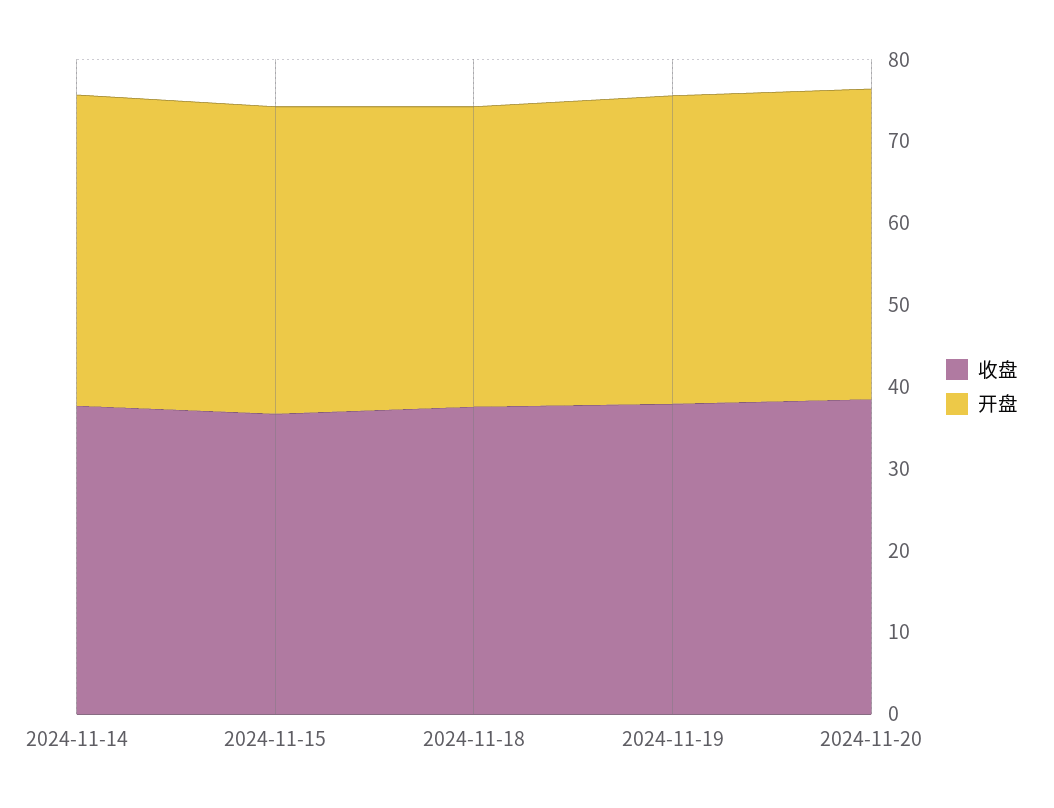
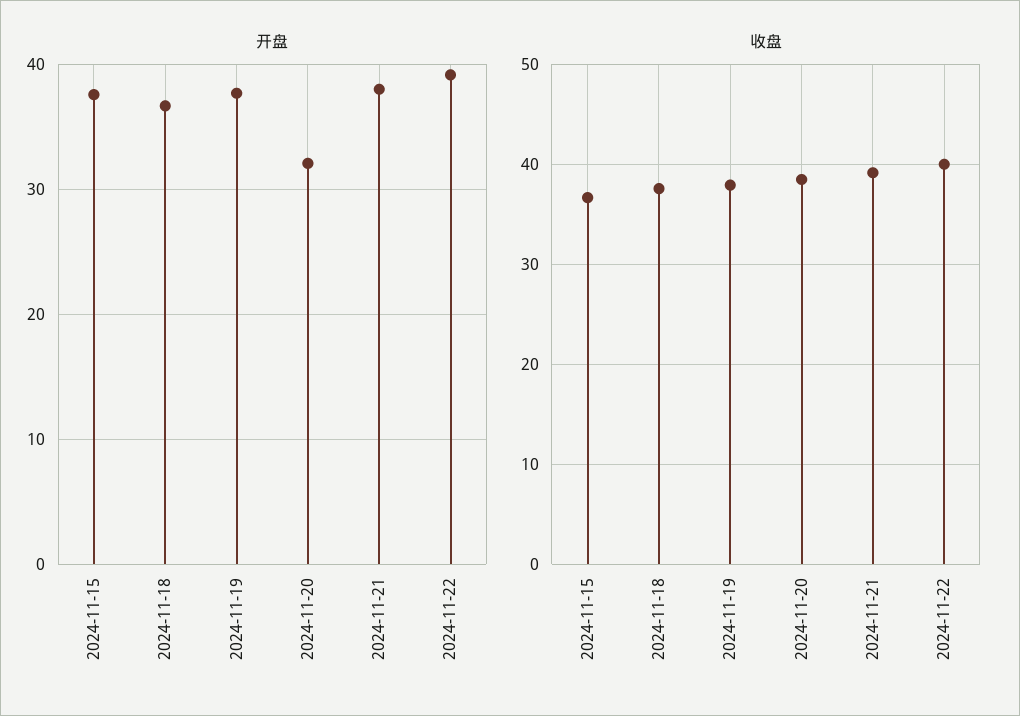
收盘, 2024-11-14: 38 -> none
开盘, 2024-11-14: 38 -> none
开盘, 2024-11-20: 38 -> 32
开盘, 2024-11-21: none -> 38
开盘, 2024-11-22: none -> 39
收盘, 2024-11-21: none -> 39
收盘, 2024-11-22: none -> 40

